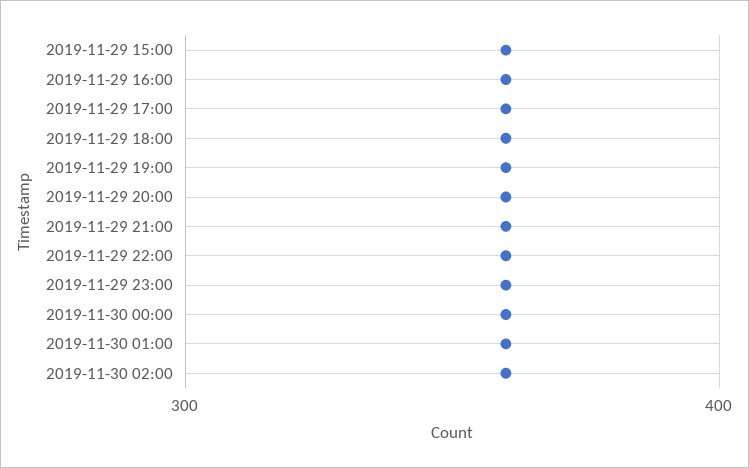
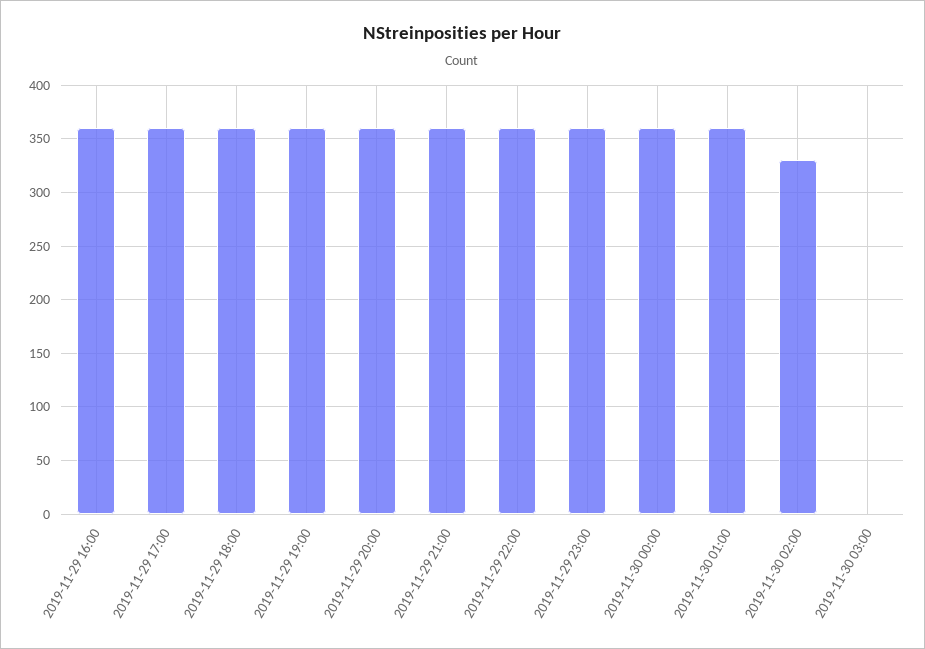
2019-11-29 15:00: 360 -> none
2019-11-30 02:00: 360 -> 330
2019-11-30 03:00: none -> 0

